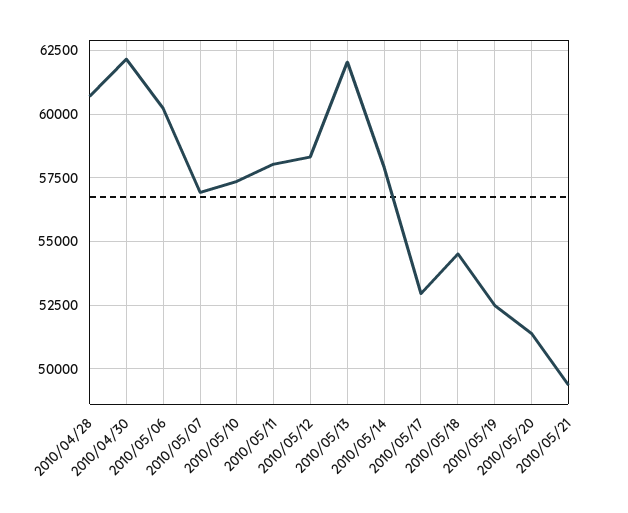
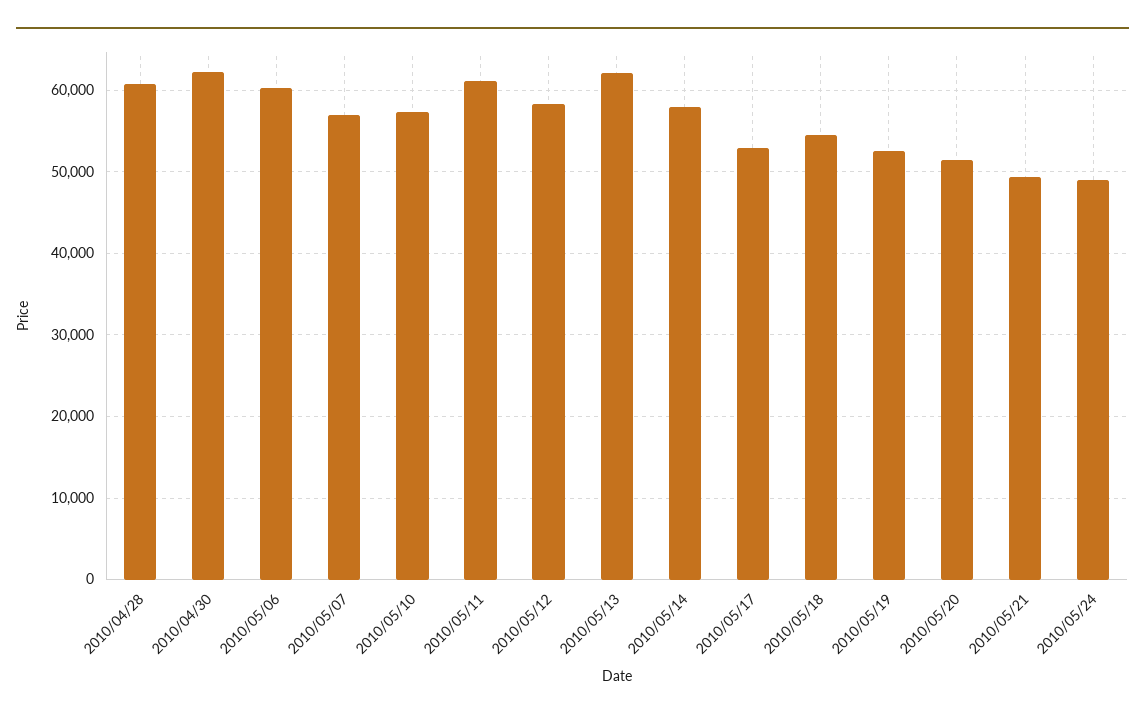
2010/05/11: 58000 -> 61000
2010/05/24: none -> 49000

